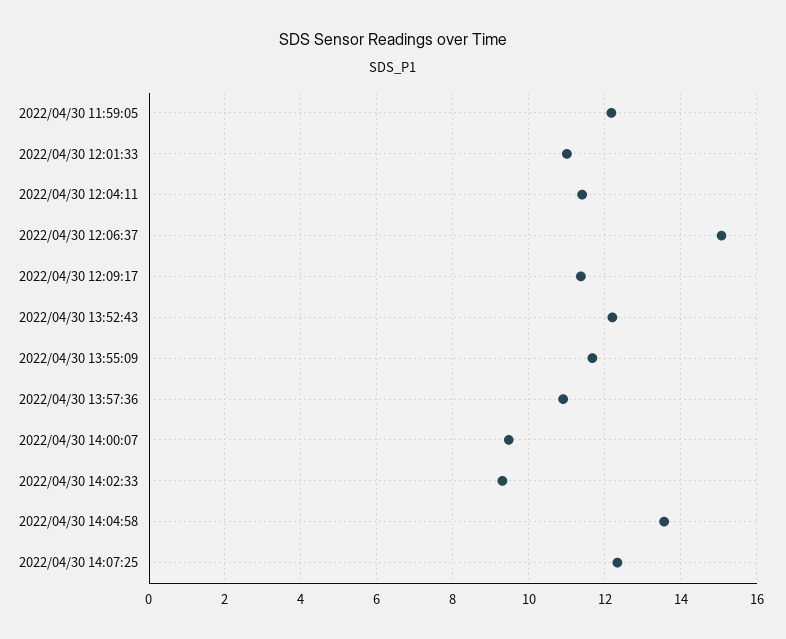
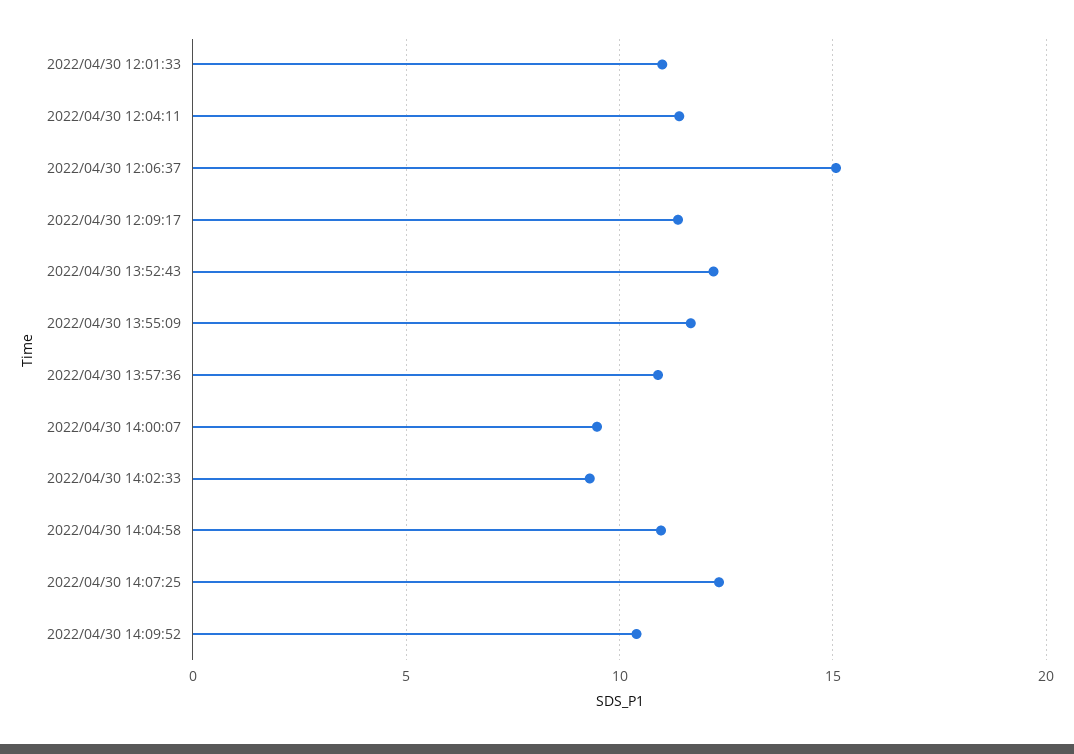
2022/04/30 11:59:05: 12.2 -> none
2022/04/30 14:04:58: 13.6 -> 11
2022/04/30 14:09:52: none -> 10.5

